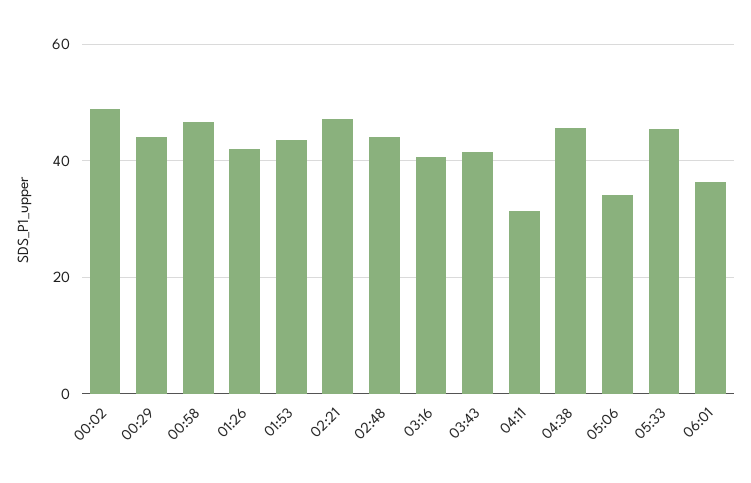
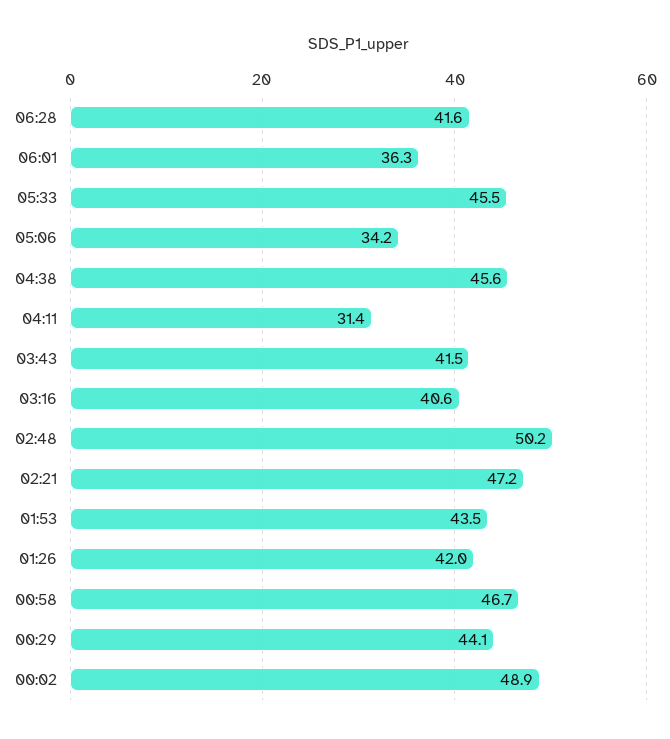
02:48: 44 -> 50.2
06:28: none -> 41.6

